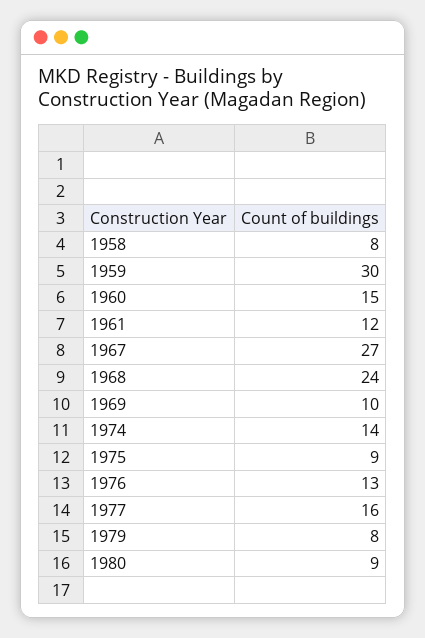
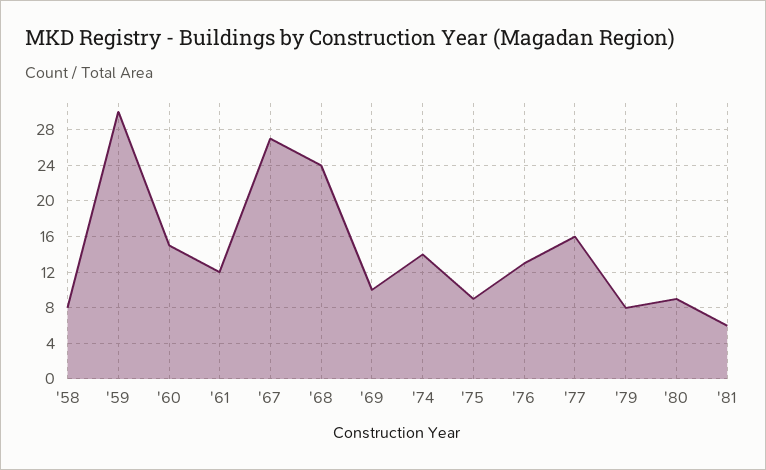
'81: none -> 6

